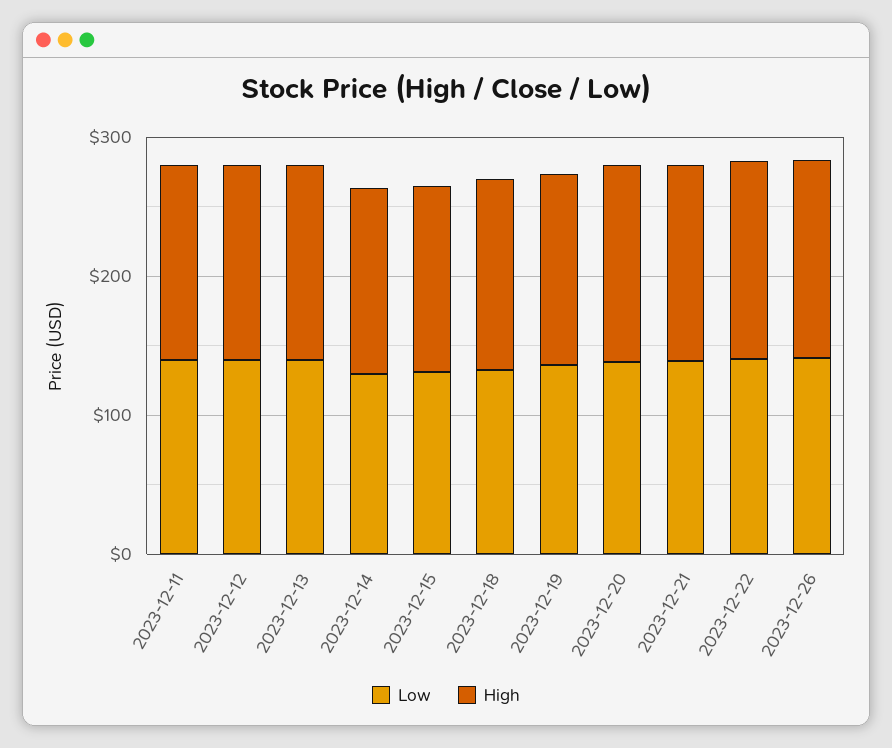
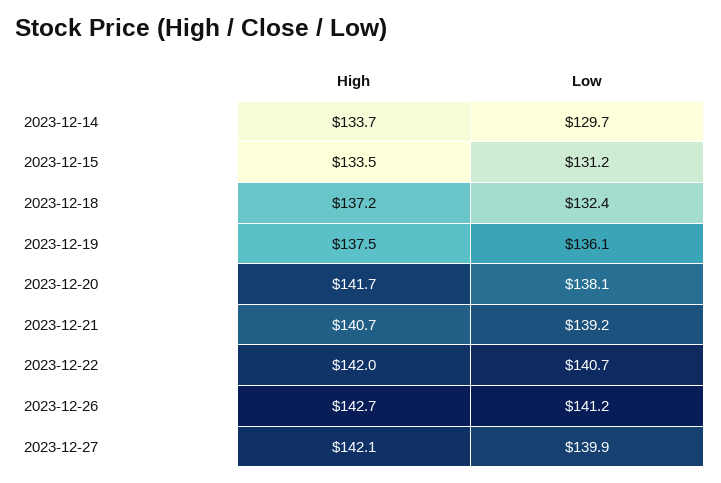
Low, 2023-12-11: 140 -> none
High, 2023-12-11: 140 -> none
Low, 2023-12-12: 140 -> none
High, 2023-12-12: 140 -> none
Low, 2023-12-13: 140 -> none
High, 2023-12-13: 140 -> none
High, 2023-12-27: none -> 142.1
Low, 2023-12-27: none -> 139.9

